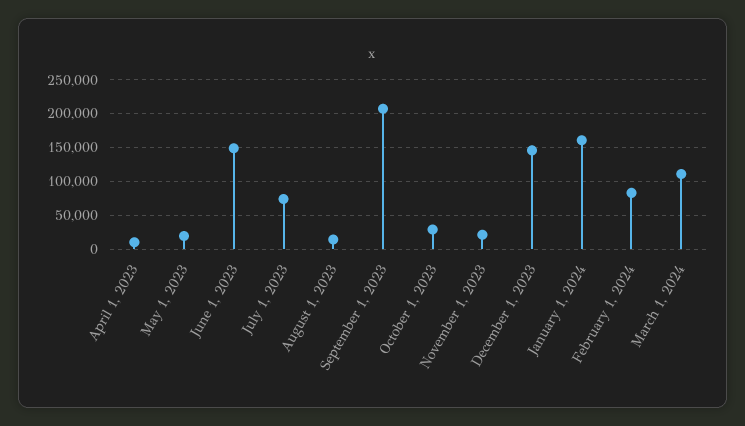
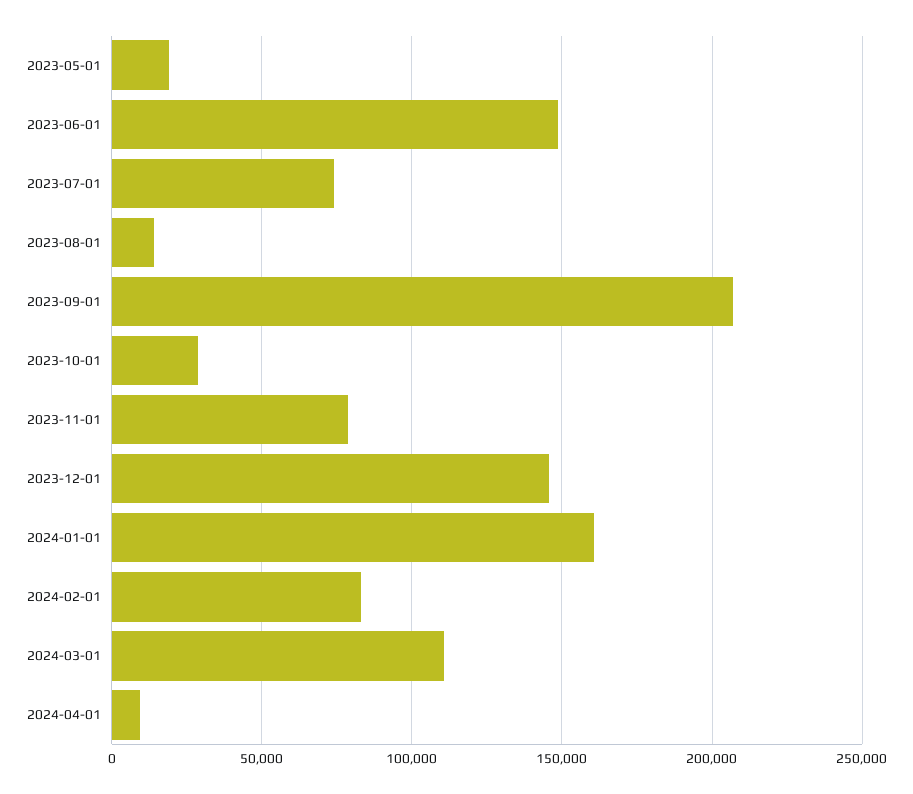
April 1, 2023: 10000 -> none
November 1, 2023: 20000 -> 80000
2024-04-01: none -> 10000

